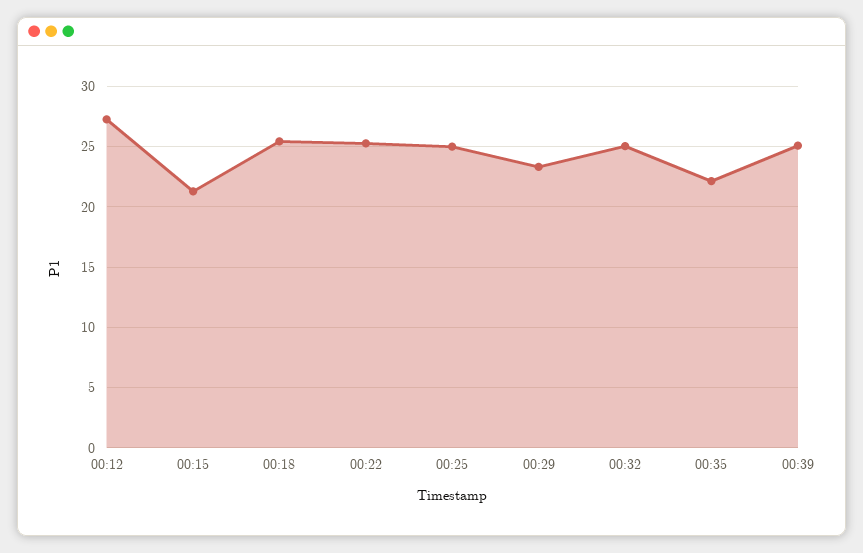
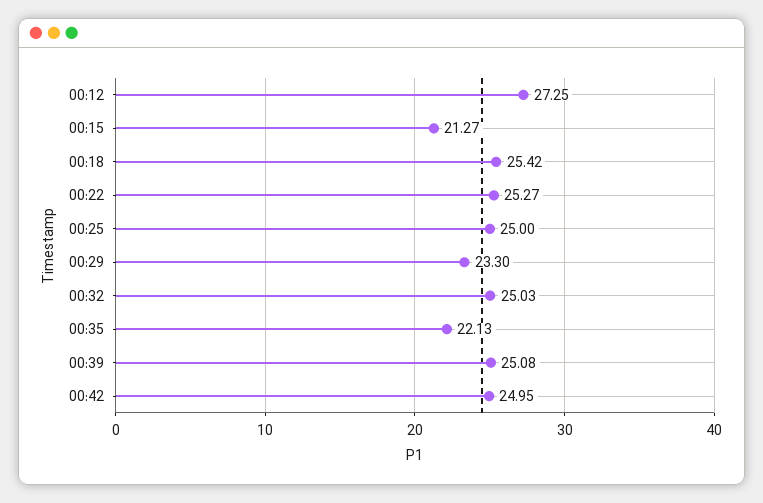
00:42: none -> 24.95

